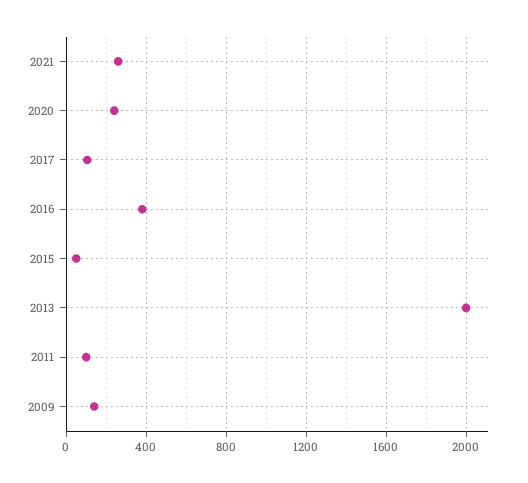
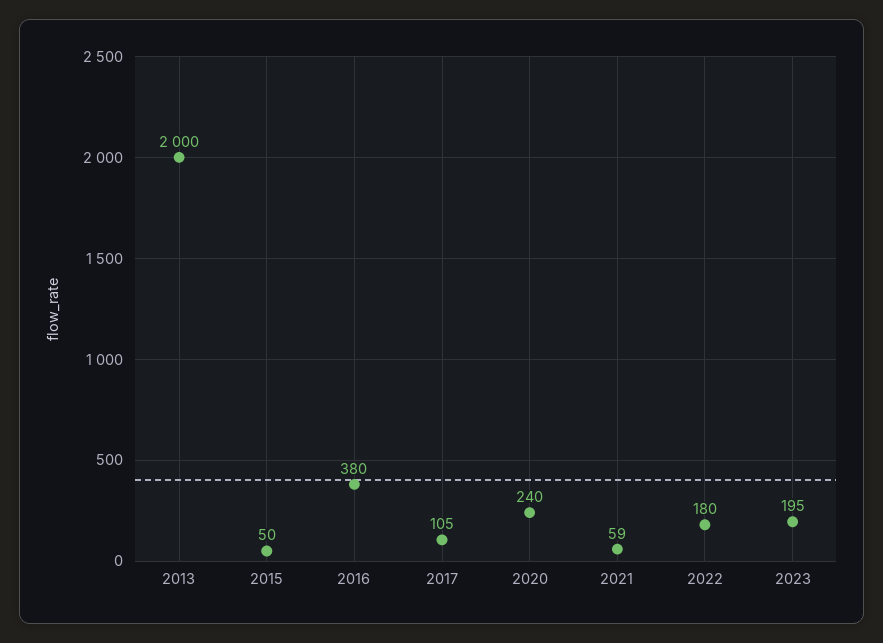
2021: 250 -> 59
2011: 100 -> none
2009: 150 -> none
2022: none -> 180
2023: none -> 195

